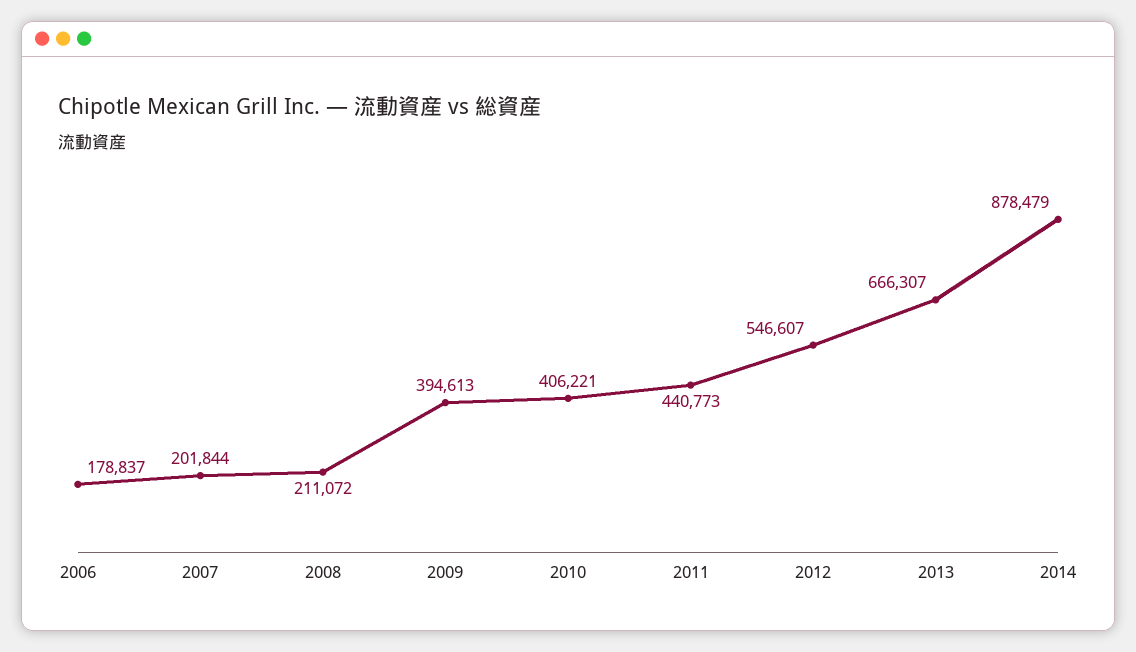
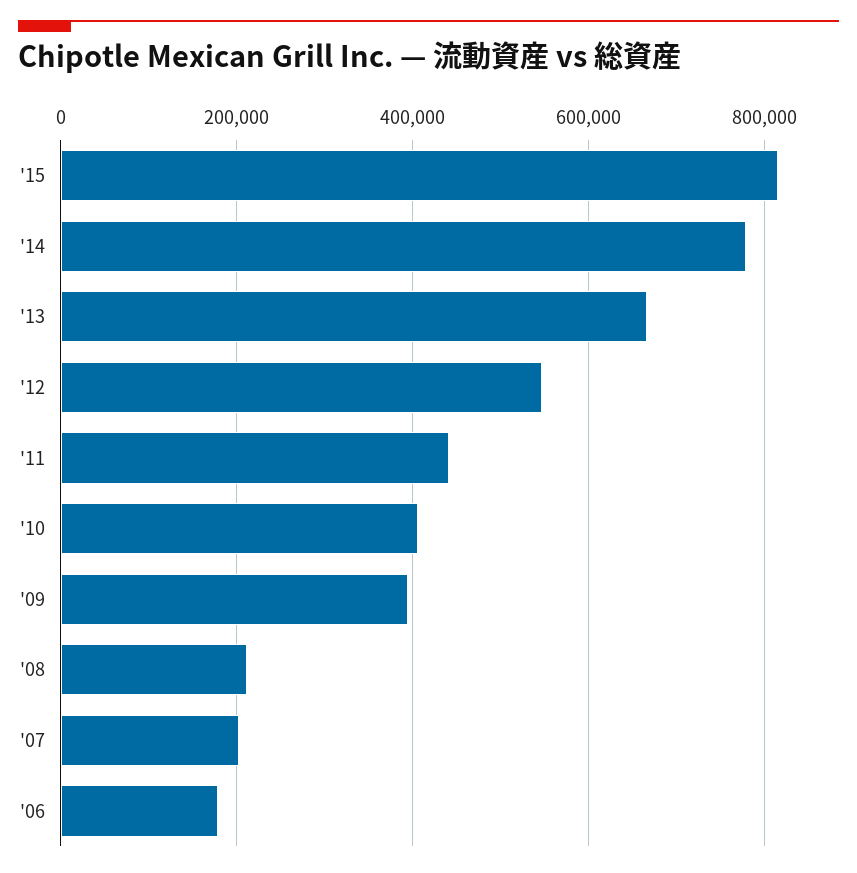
2014: 878479 -> 780000
'15: none -> 820000

